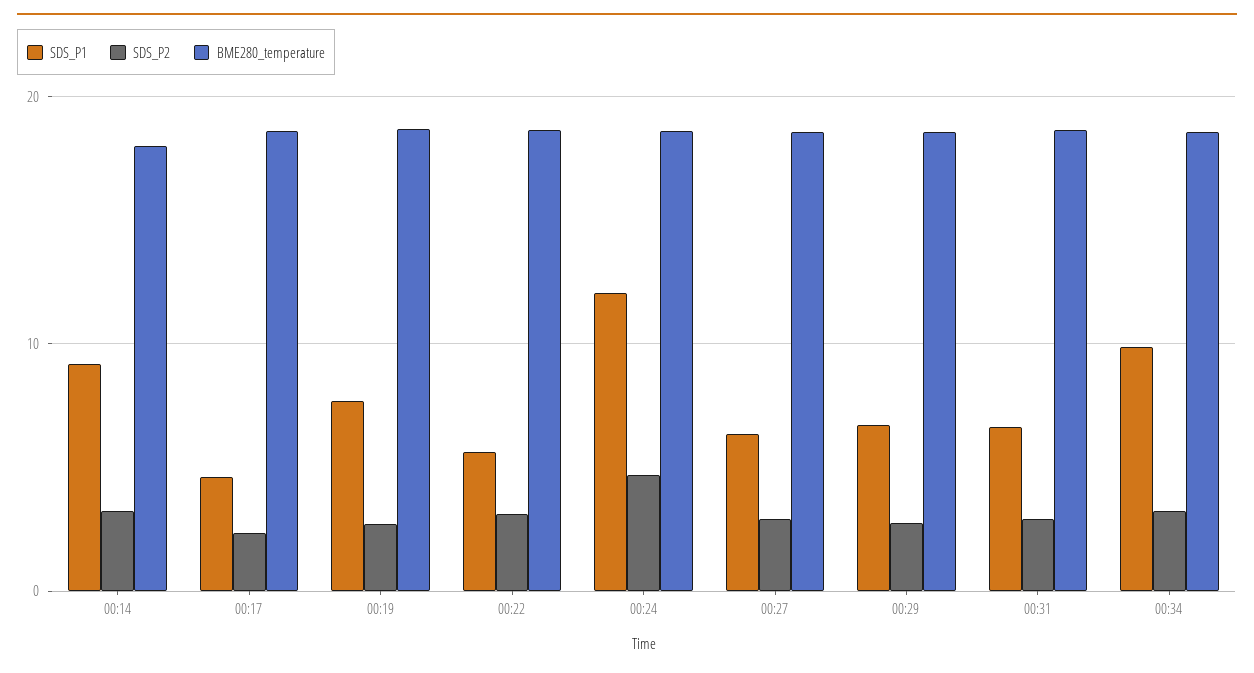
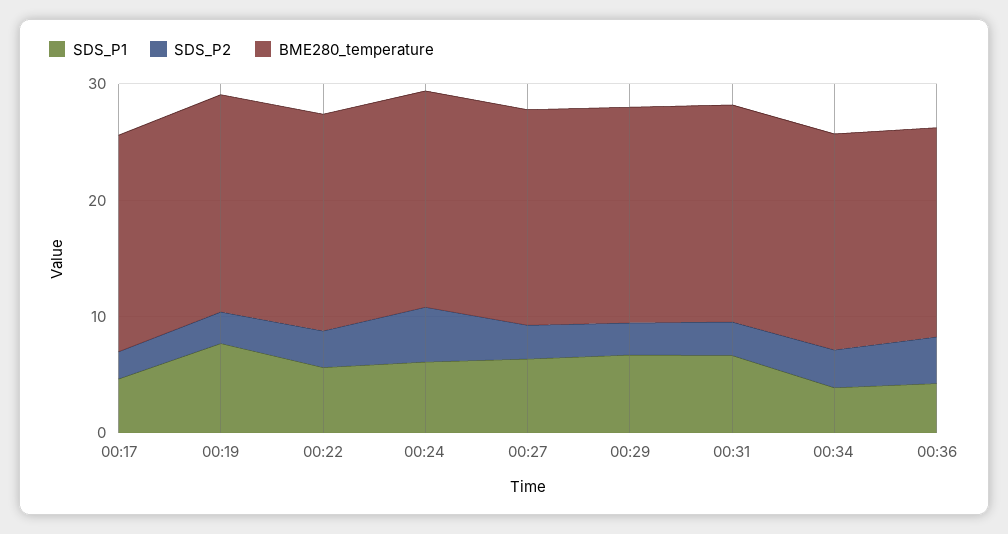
SDS_P1, 00:14: 9 -> none
SDS_P2, 00:14: 3 -> none
BME280_temperature, 00:14: 18 -> none
SDS_P1, 00:24: 12 -> 6
SDS_P1, 00:34: 10 -> 4
SDS_P1, 00:36: none -> 4
SDS_P2, 00:36: none -> 4
BME280_temperature, 00:36: none -> 18

